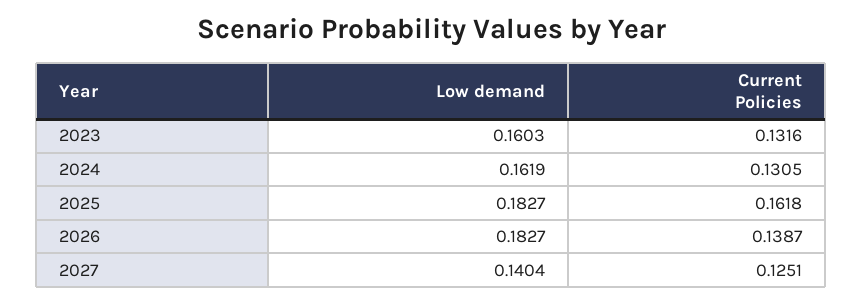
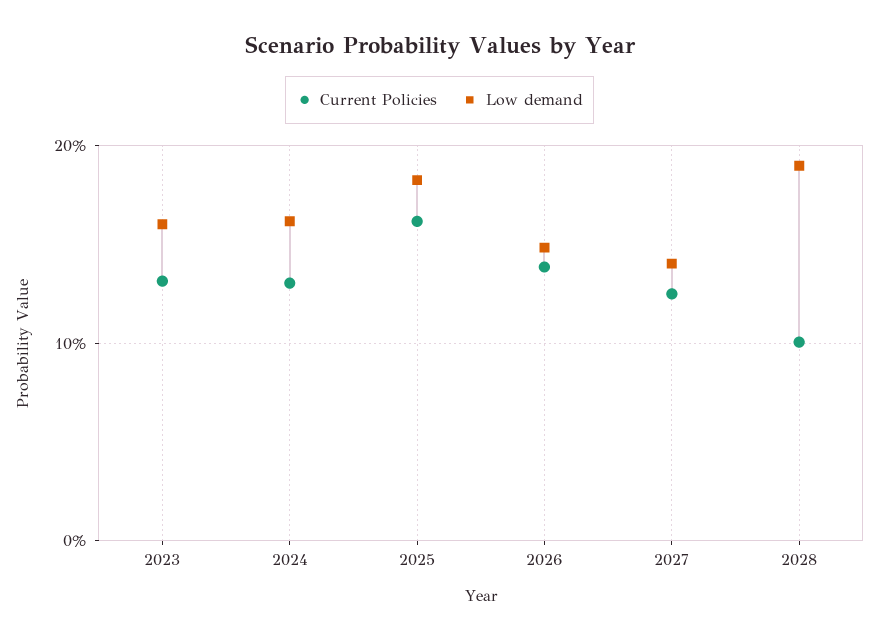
Low demand, 2026: 0.1827 -> 0.15
Current Policies, 2028: none -> 0.1
Low demand, 2028: none -> 0.19

